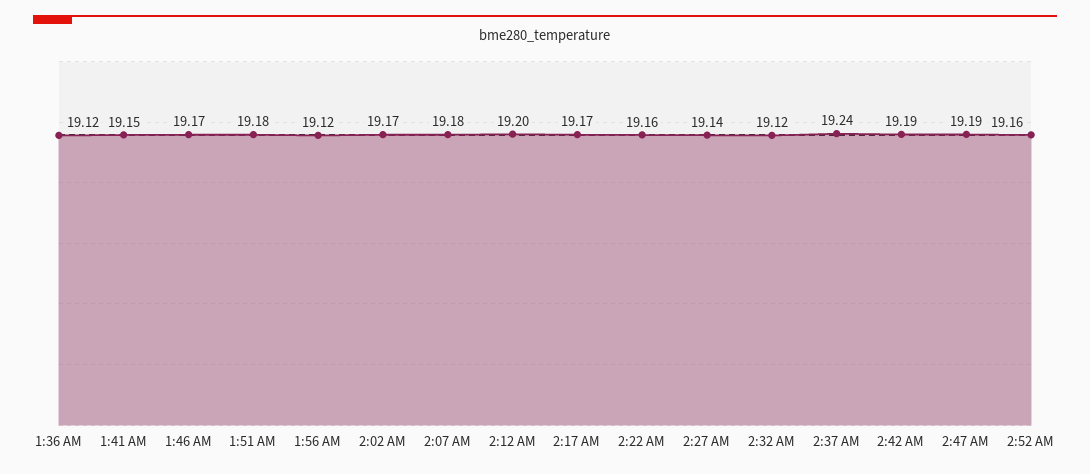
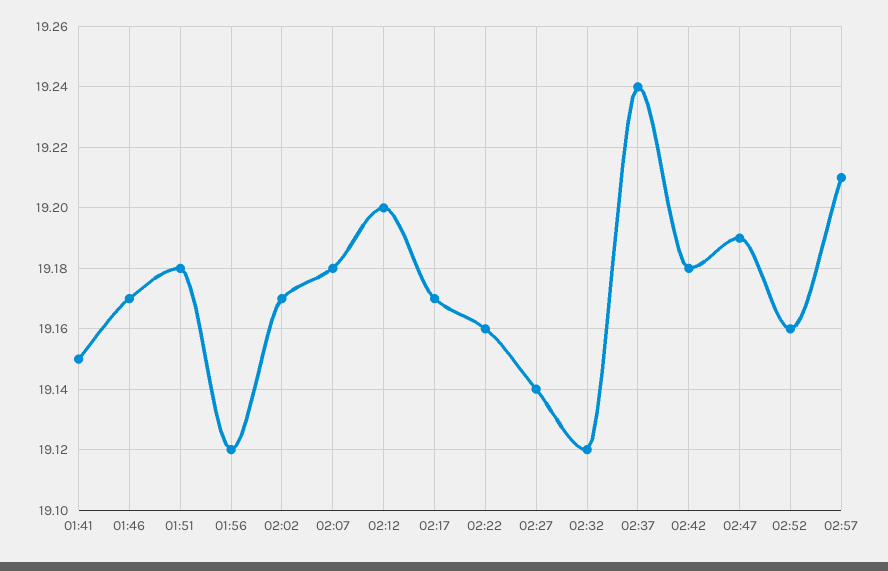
1:36 AM: 19.12 -> none
2:42 AM: 19.19 -> 19.18
02:57: none -> 19.21

